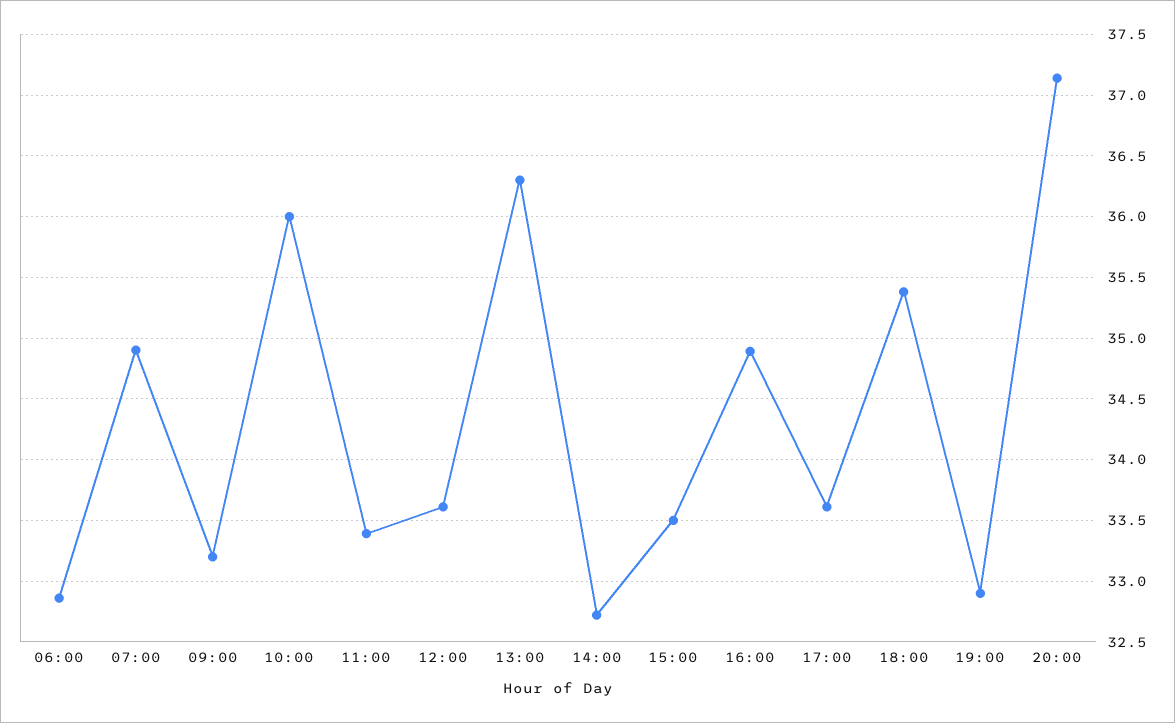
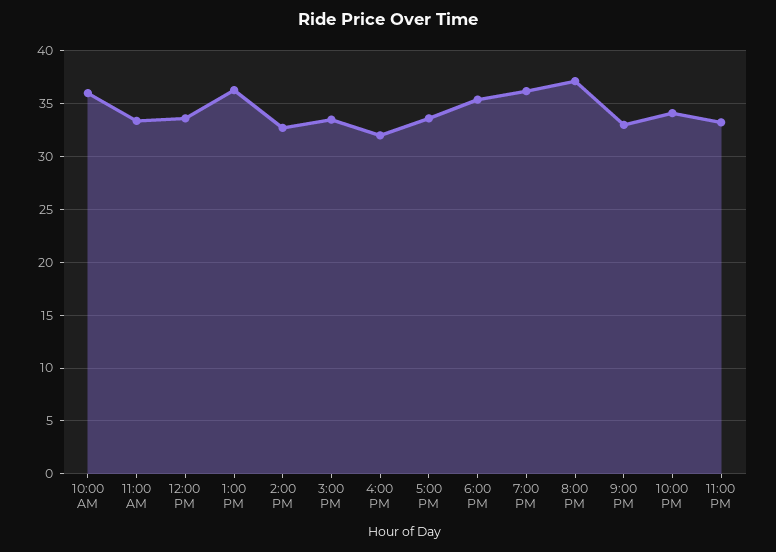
06:00: 32.85 -> none
07:00: 34.9 -> none
09:00: 33.2 -> none
16:00: 34.9 -> 32
19:00: 32.9 -> 36
9:00 PM: none -> 33
10:00 PM: none -> 34
11:00 PM: none -> 33

